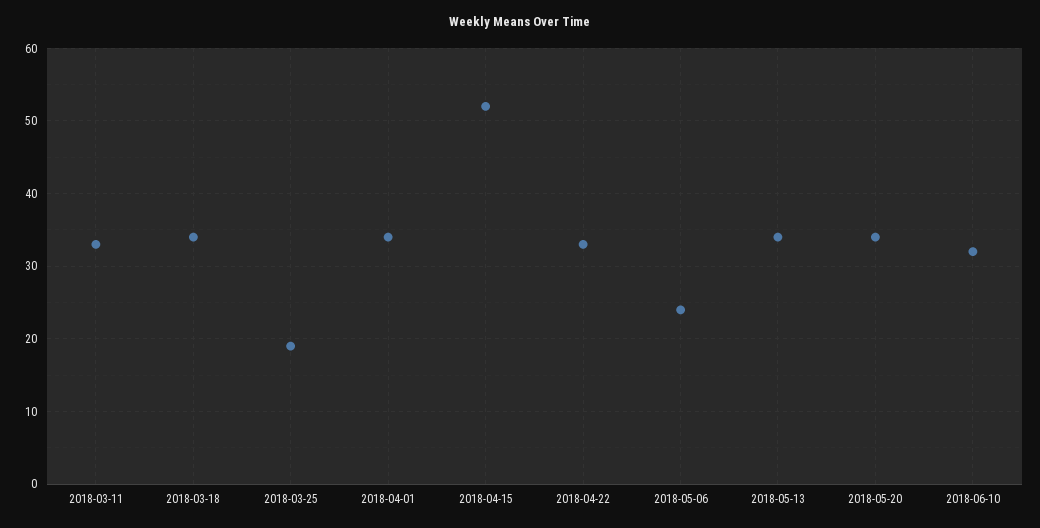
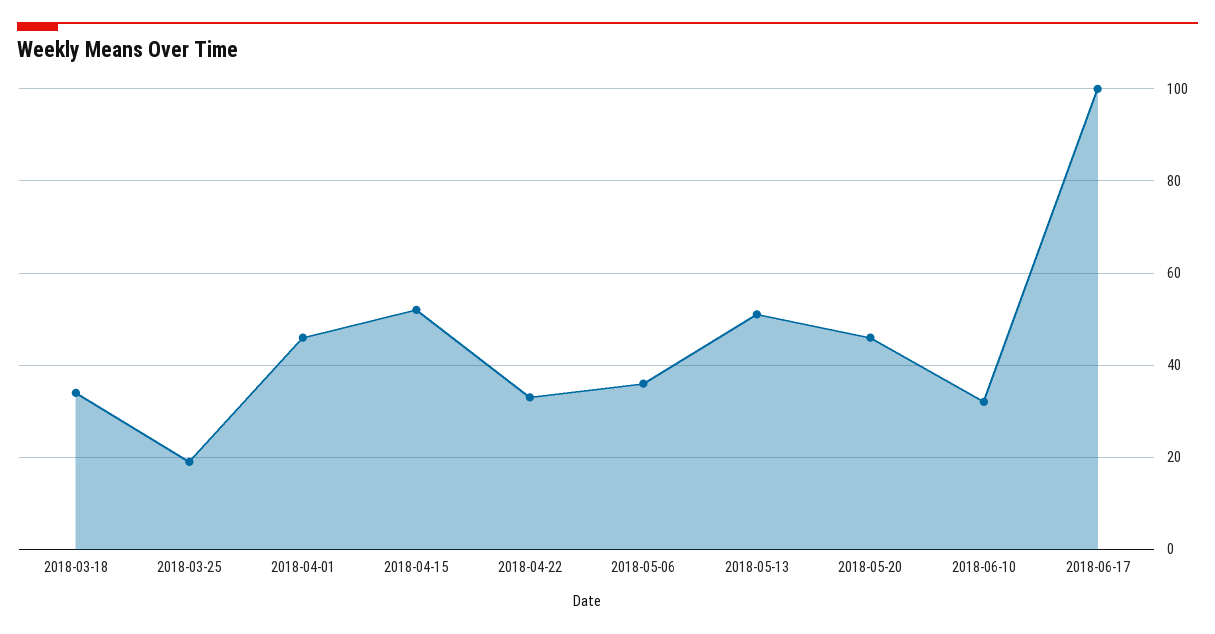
2018-03-11: 33 -> none
2018-04-01: 34 -> 45
2018-05-06: 24 -> 35
2018-05-13: 34 -> 50
2018-05-20: 34 -> 45
2018-06-17: none -> 100

